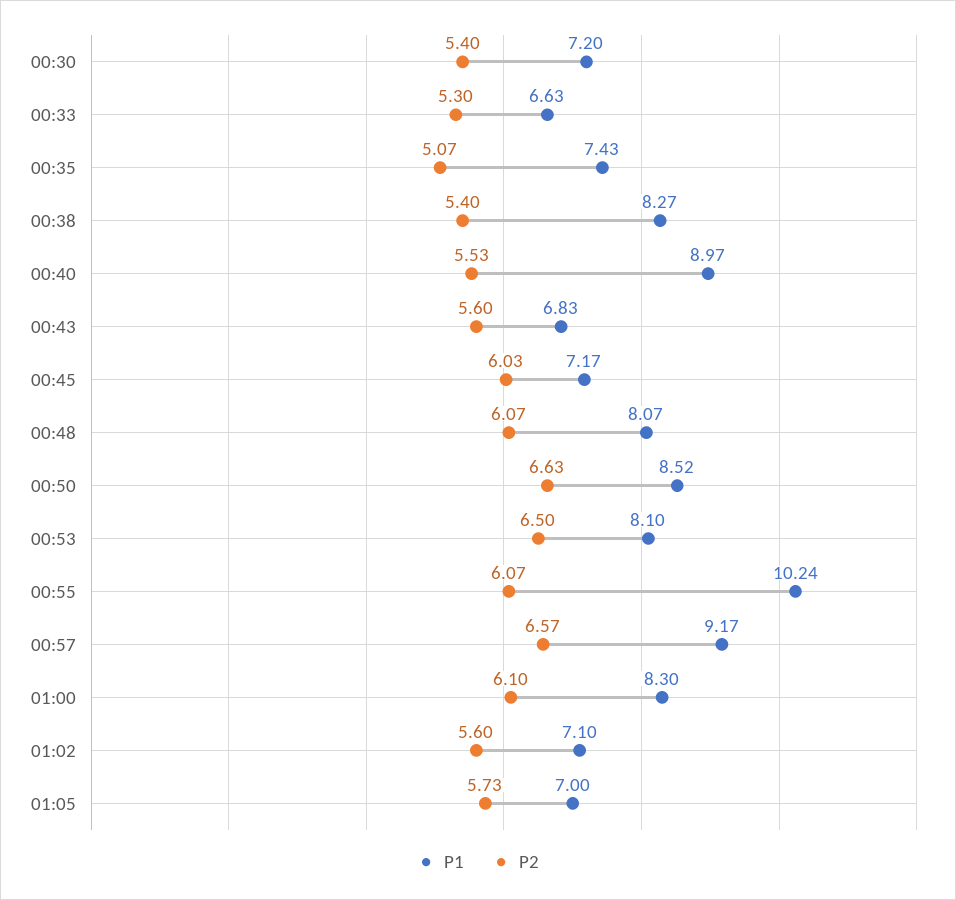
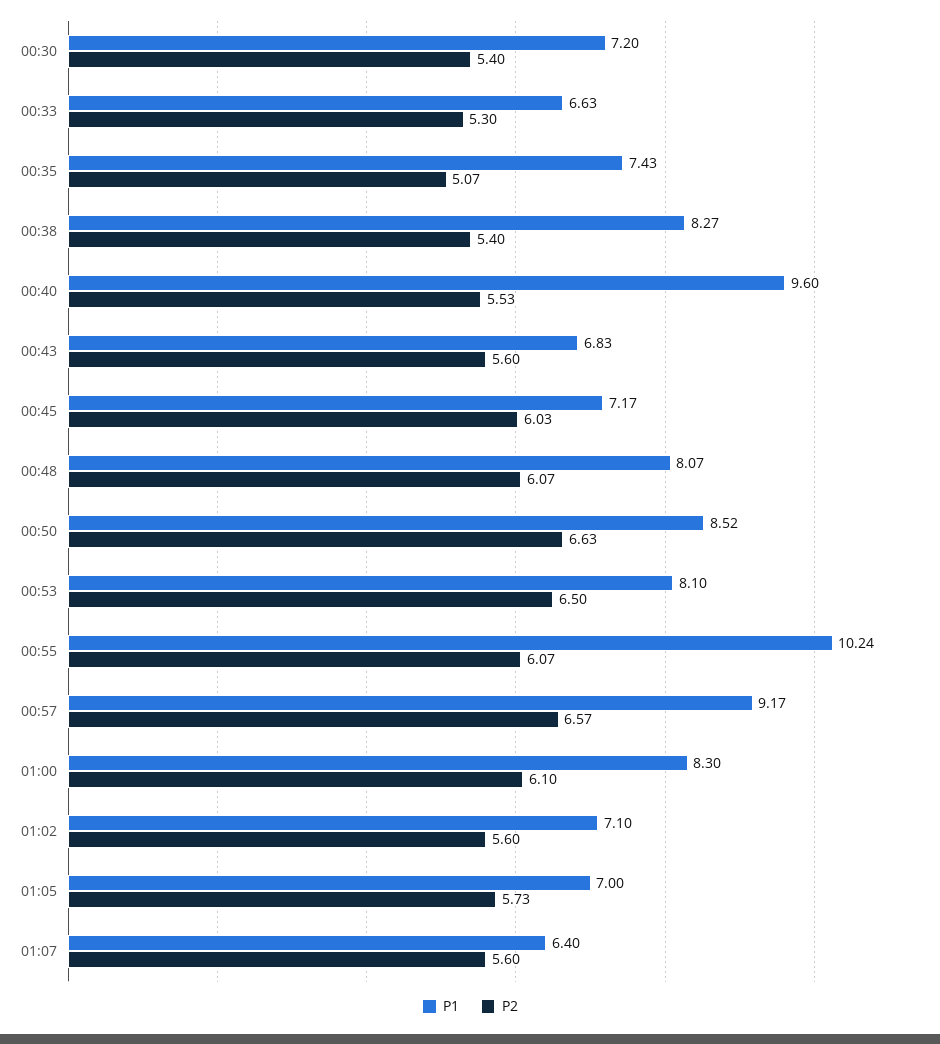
P1, 00:40: 8.97 -> 9.6
P1, 01:07: none -> 6.4
P2, 01:07: none -> 5.6

